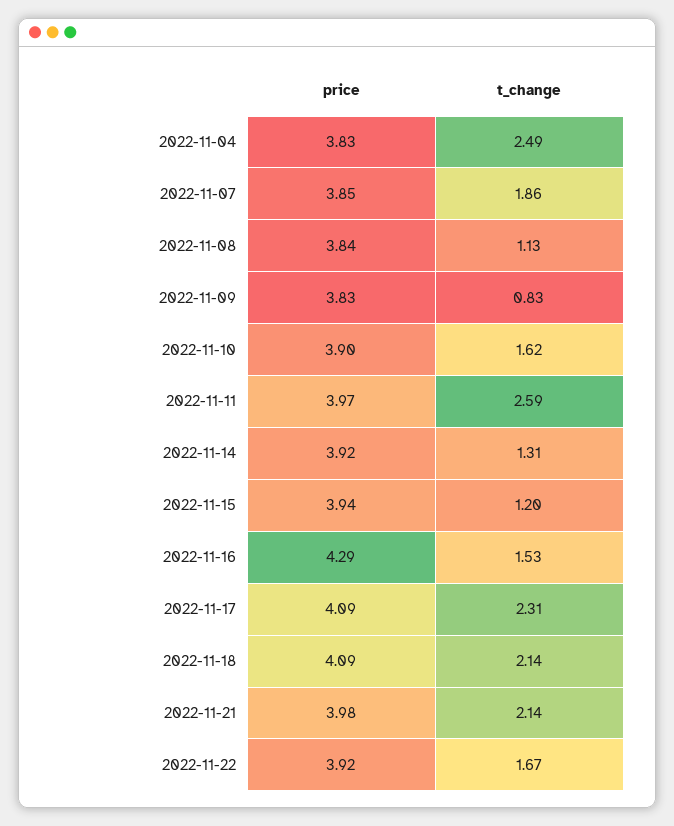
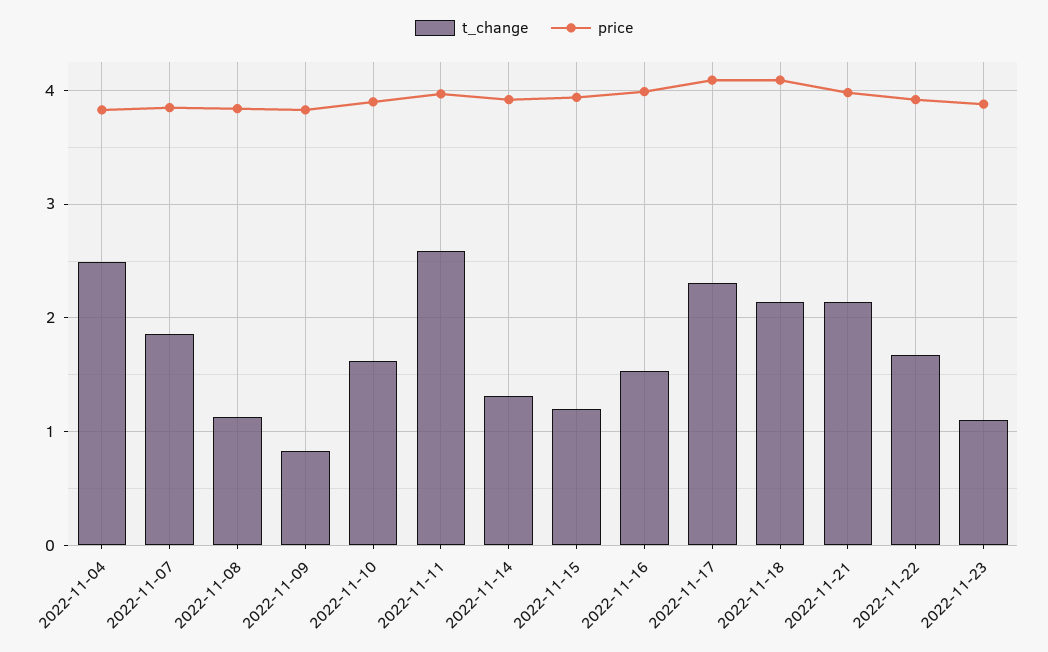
price, 2022-11-16: 4.29 -> 4
t_change, 2022-11-23: none -> 1.1
price, 2022-11-23: none -> 3.9

